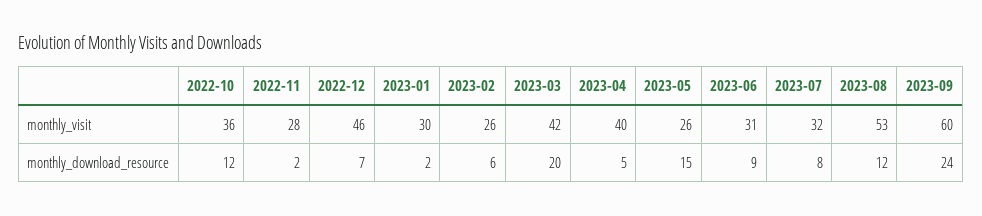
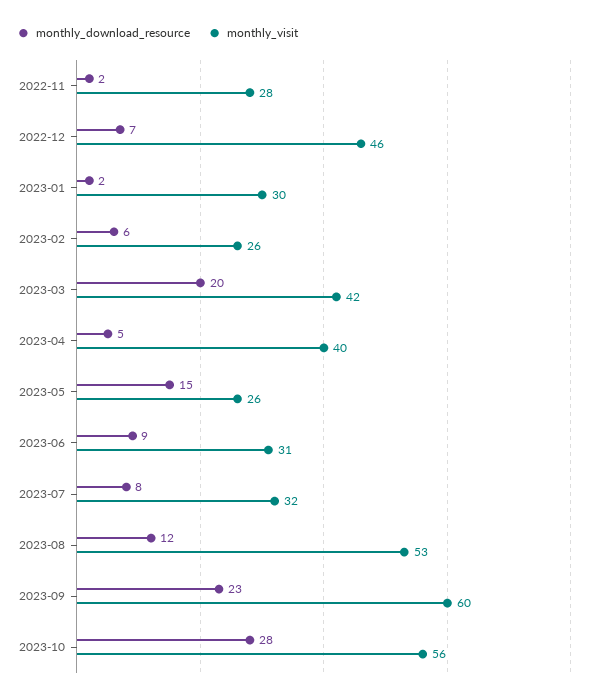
monthly_visit, 2022-10: 36 -> none
monthly_download_resource, 2022-10: 12 -> none
monthly_download_resource, 2023-09: 24 -> 23
monthly_download_resource, 2023-10: none -> 28
monthly_visit, 2023-10: none -> 56

